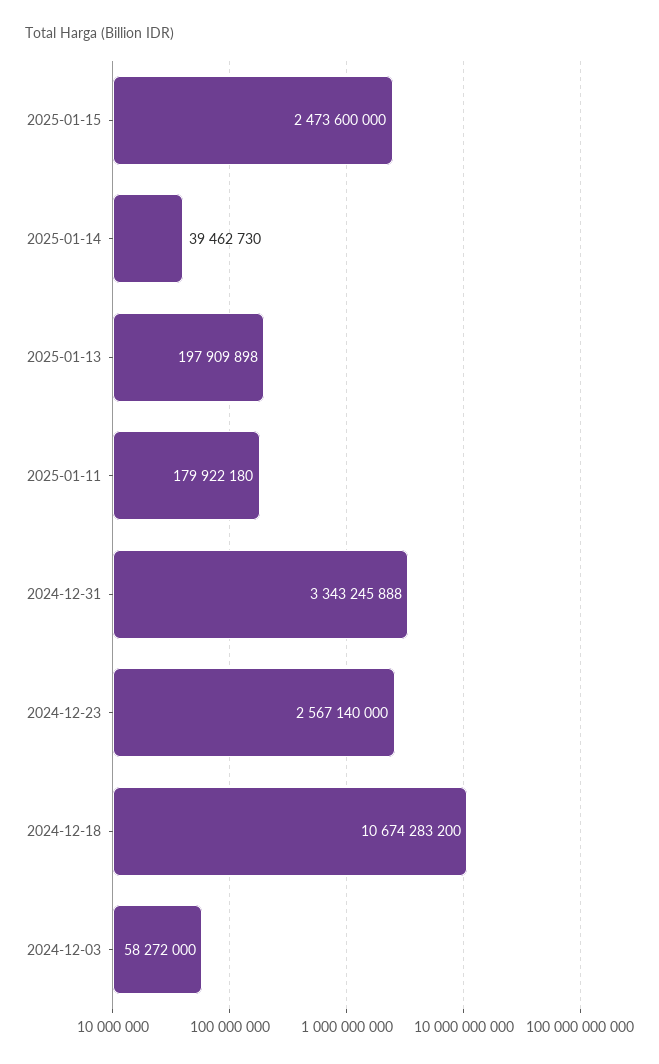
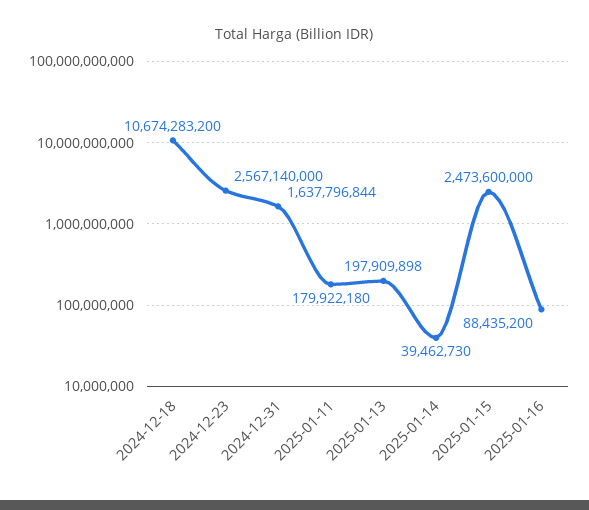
2024-12-31: 3343245888 -> 1637796844
2024-12-03: 58272000 -> none
2025-01-16: none -> 88435200

